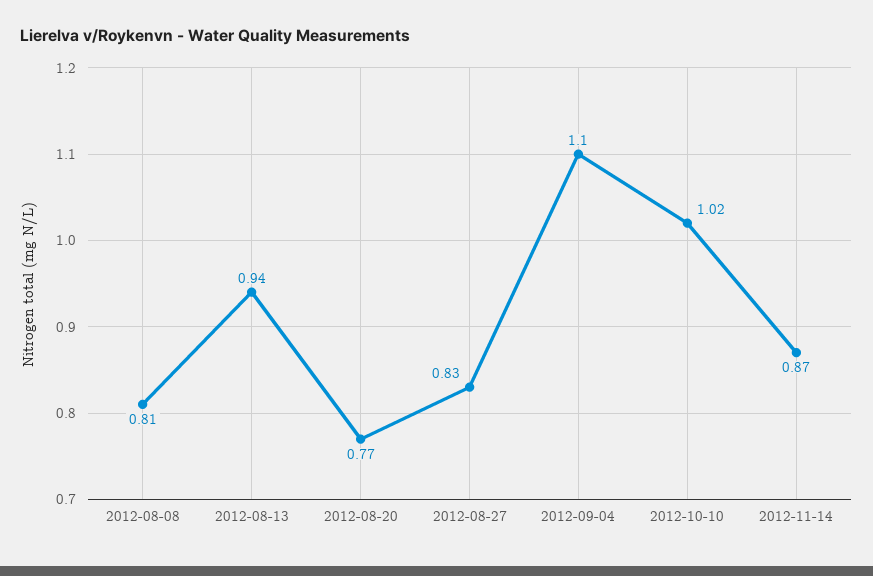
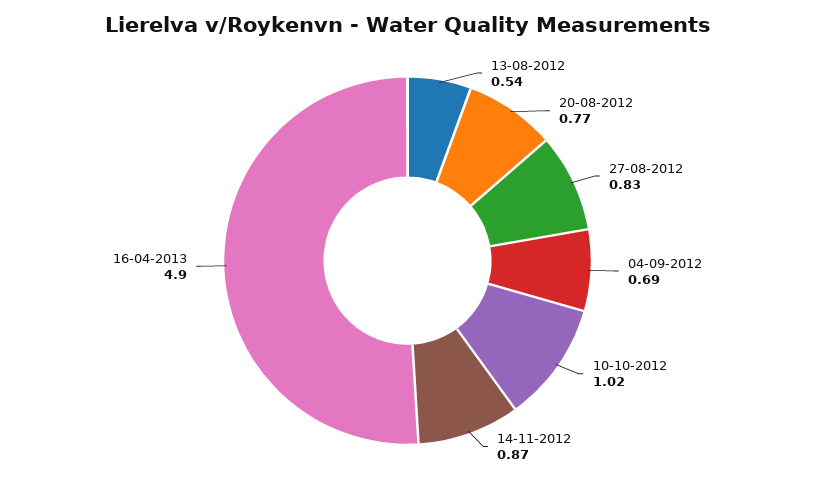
2012-08-08: 0.81 -> none
2012-08-13: 0.94 -> 0.54
2012-09-04: 1.1 -> 0.69
16-04-2013: none -> 4.9

